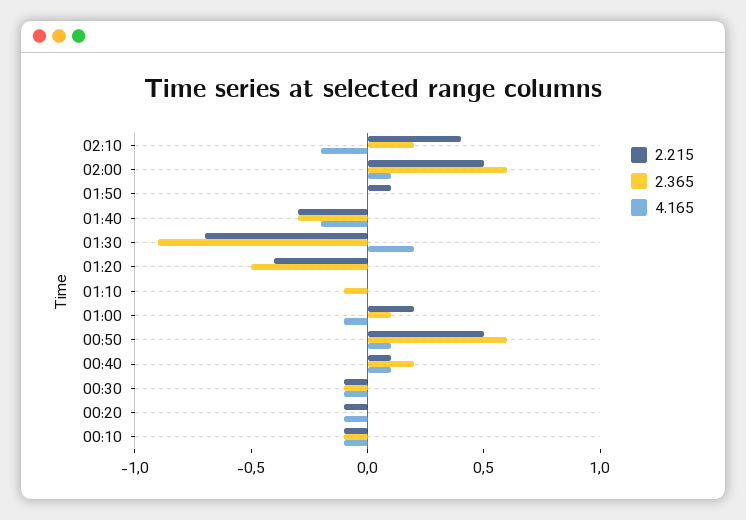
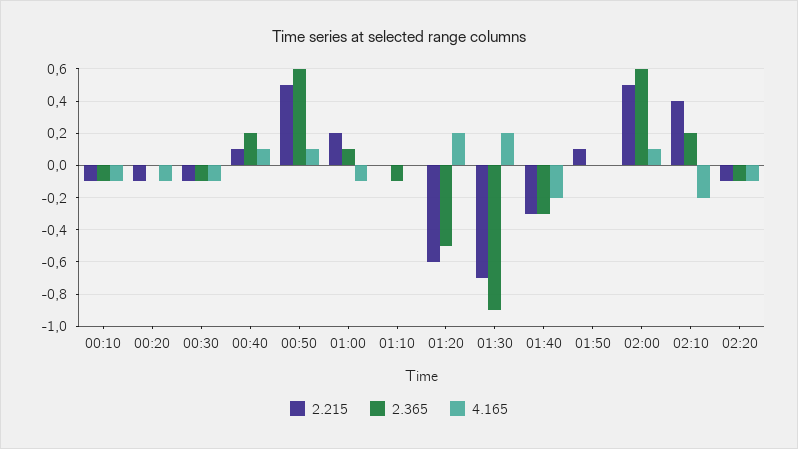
2.215, 01:20: -0.4 -> -0.6
4.165, 01:20: 0 -> 0.2
2.215, 02:20: none -> -0.1
2.365, 02:20: none -> -0.1
4.165, 02:20: none -> -0.1

